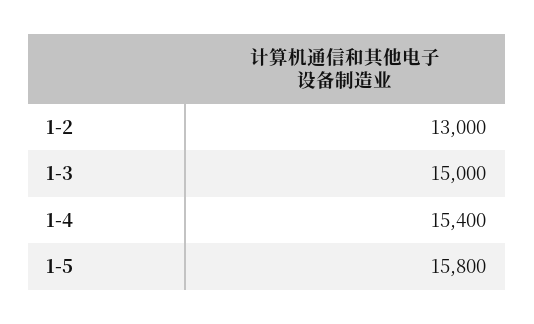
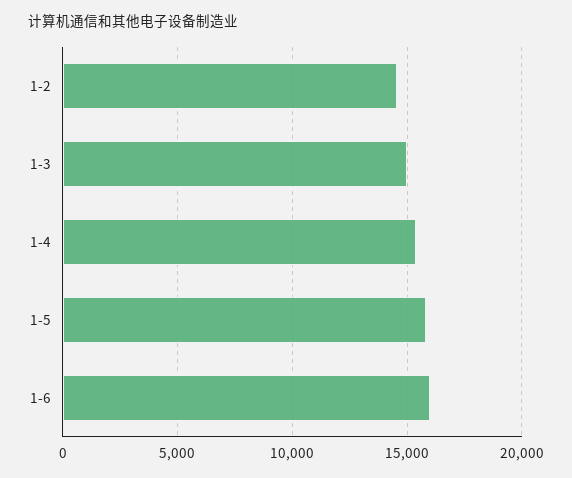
1-2: 13000 -> 14500
1-6: none -> 16000

